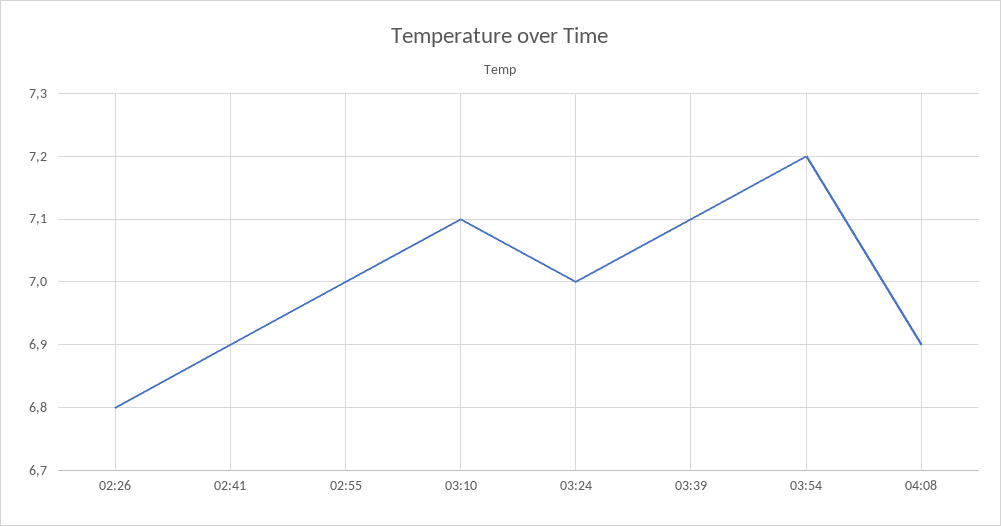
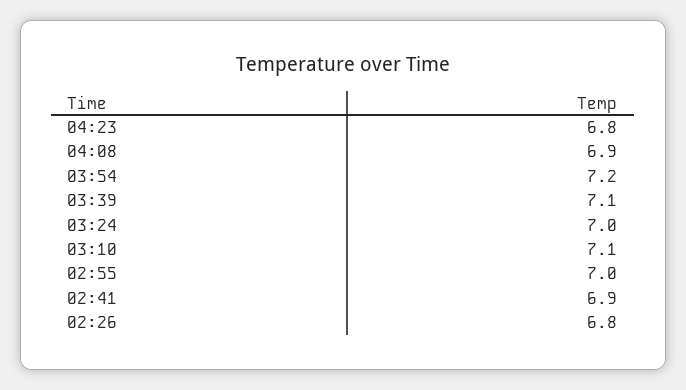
04:23: none -> 6.8

